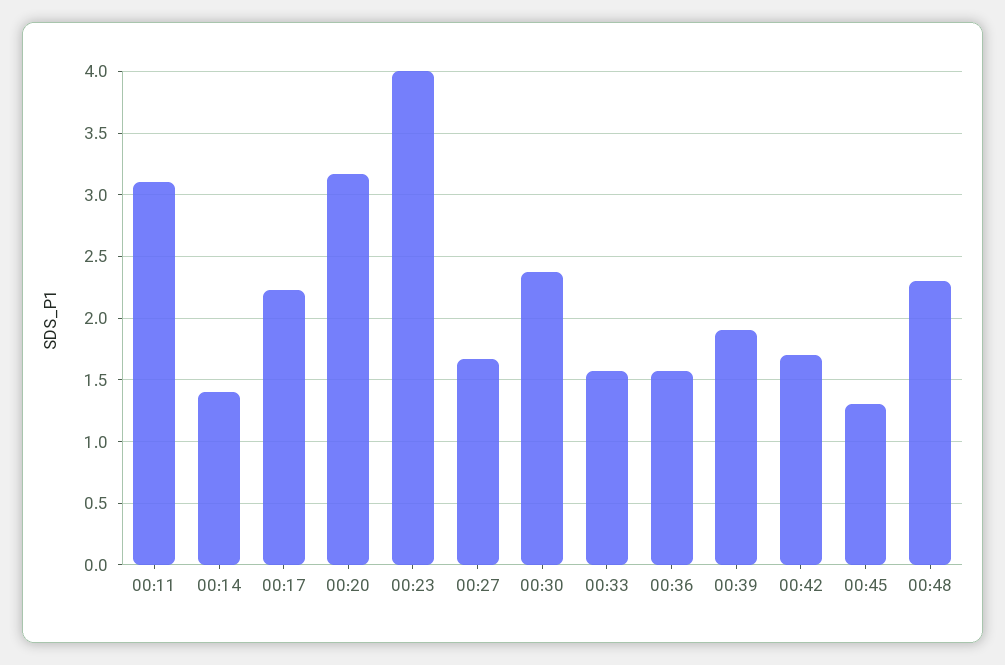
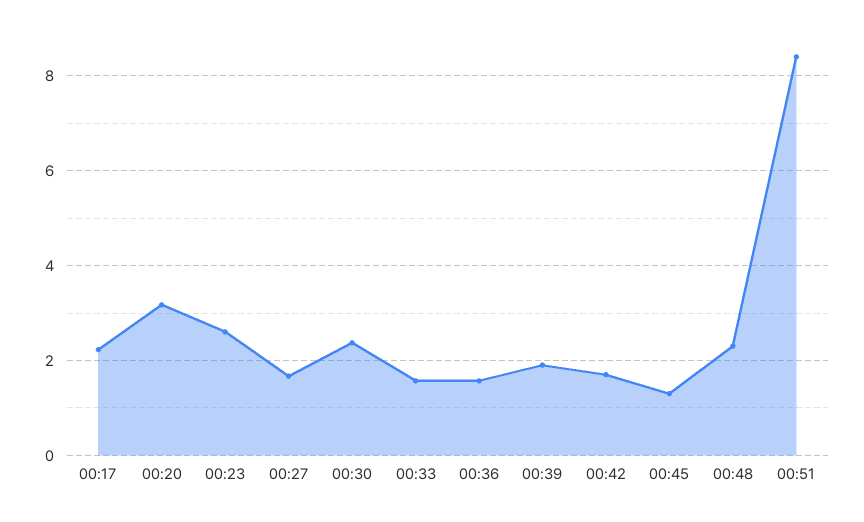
00:11: 3.1 -> none
00:14: 1.4 -> none
00:23: 4 -> 2.6
00:51: none -> 8.4

